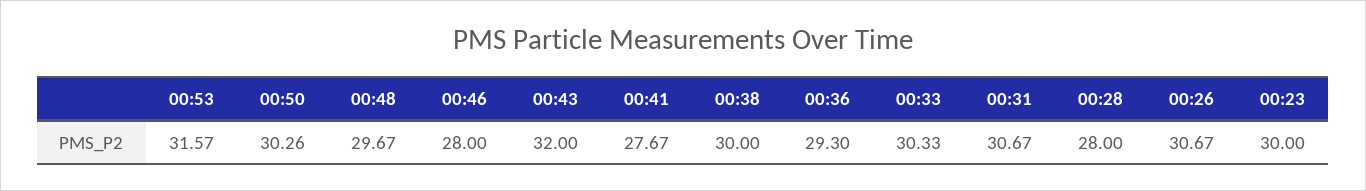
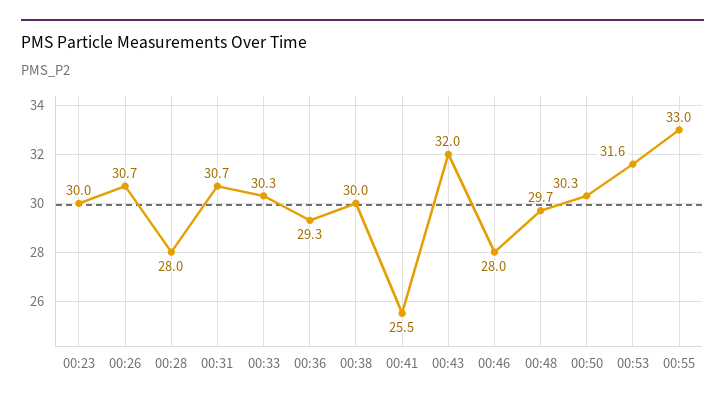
00:41: 27.67 -> 25.5
00:55: none -> 33

